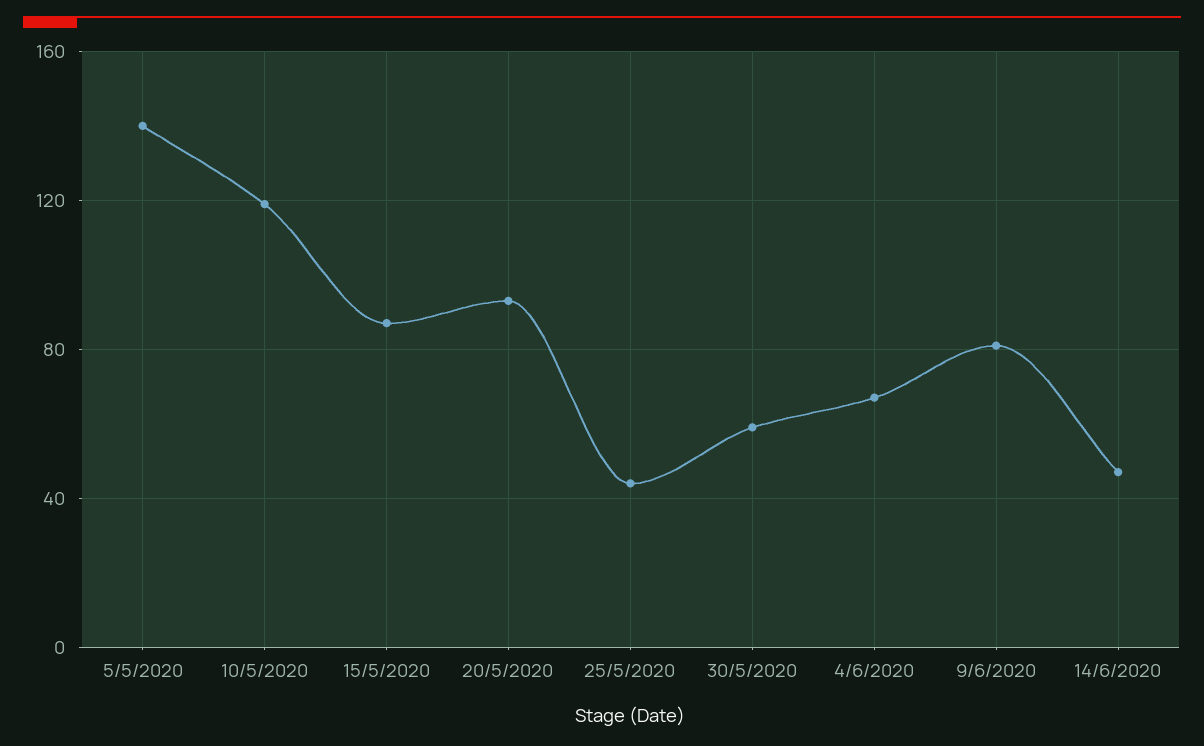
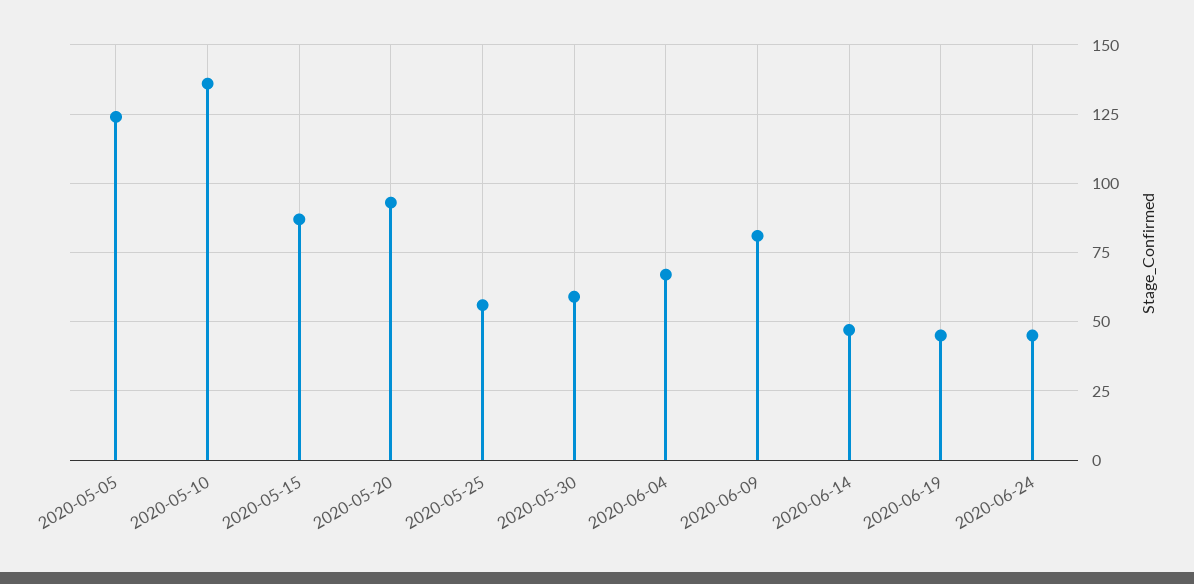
5/5/2020: 140 -> 125
10/5/2020: 120 -> 135
25/5/2020: 45 -> 55
2020-06-19: none -> 45
2020-06-24: none -> 45

